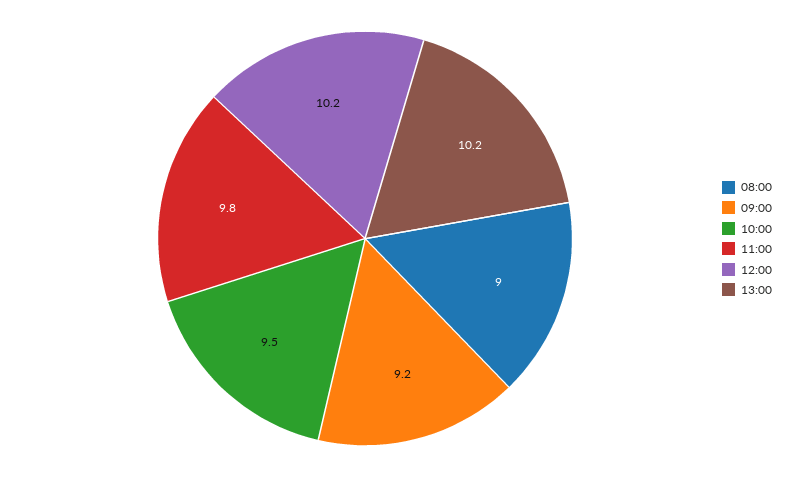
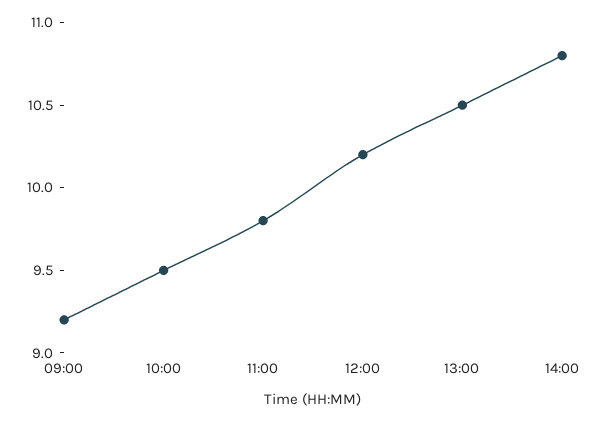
08:00: 9 -> none
13:00: 10.2 -> 10.5
14:00: none -> 10.8

